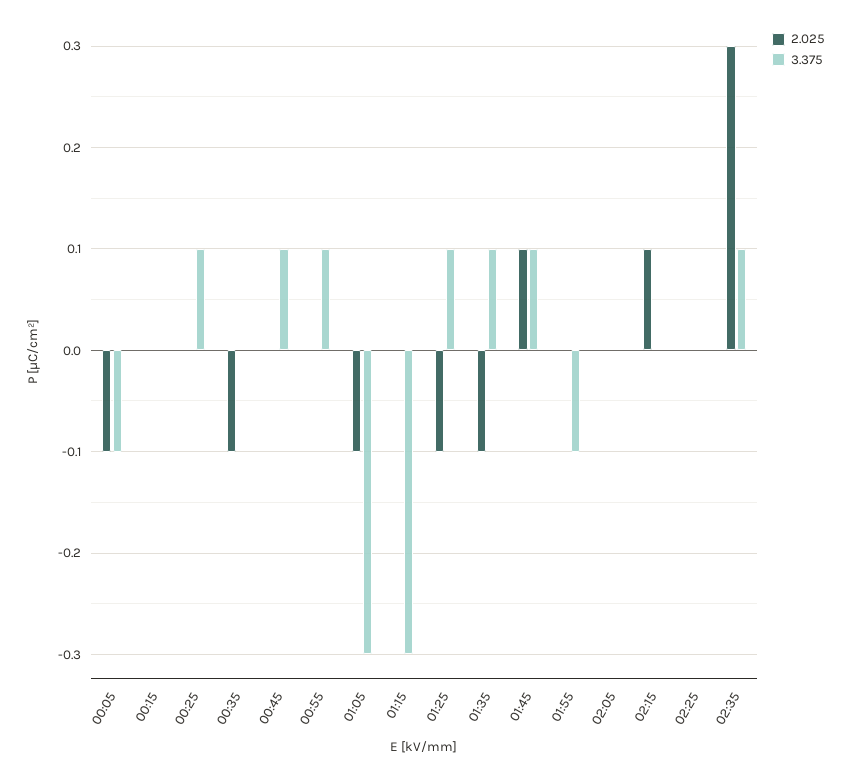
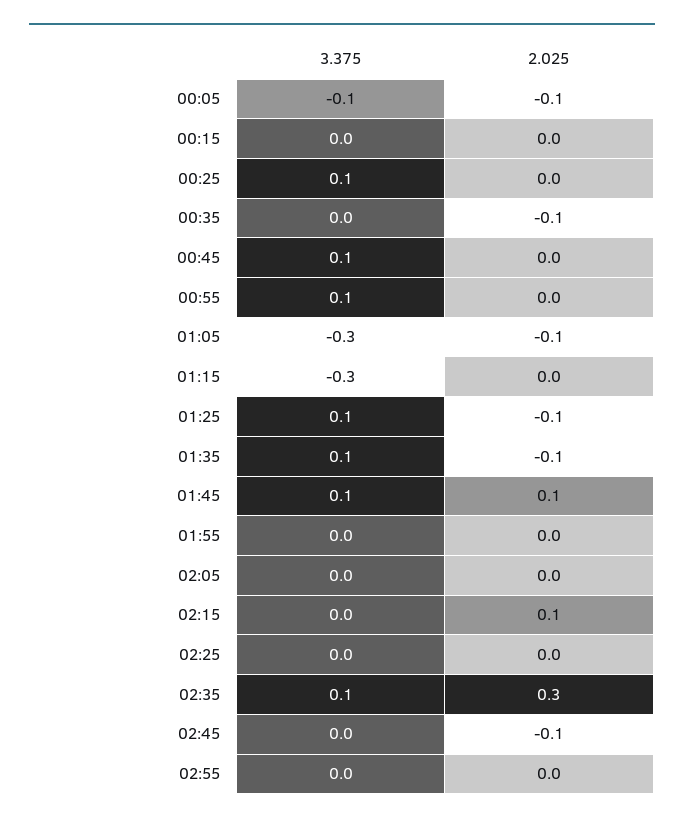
3.375, 01:55: -0.1 -> 0
3.375, 02:45: none -> 0
2.025, 02:45: none -> -0.1
3.375, 02:55: none -> 0
2.025, 02:55: none -> 0

